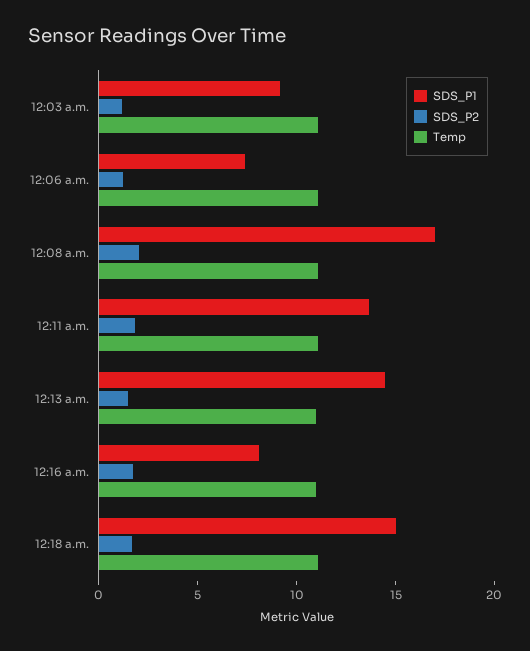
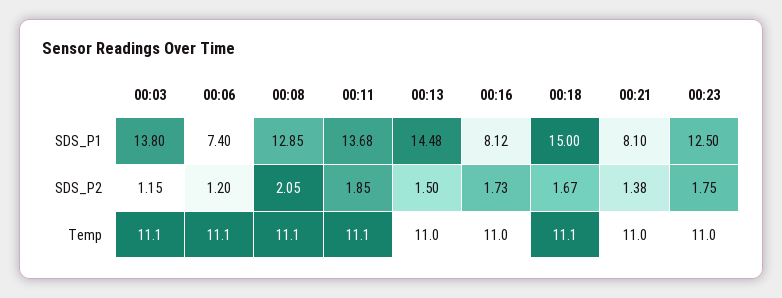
SDS_P1, 12:03 a.m.: 9 -> 13.8
SDS_P1, 12:08 a.m.: 17 -> 12.85
SDS_P1, 00:21: none -> 8.1
SDS_P1, 00:23: none -> 12.5
SDS_P2, 00:21: none -> 1.38
SDS_P2, 00:23: none -> 1.75
Temp, 00:21: none -> 11
Temp, 00:23: none -> 11

